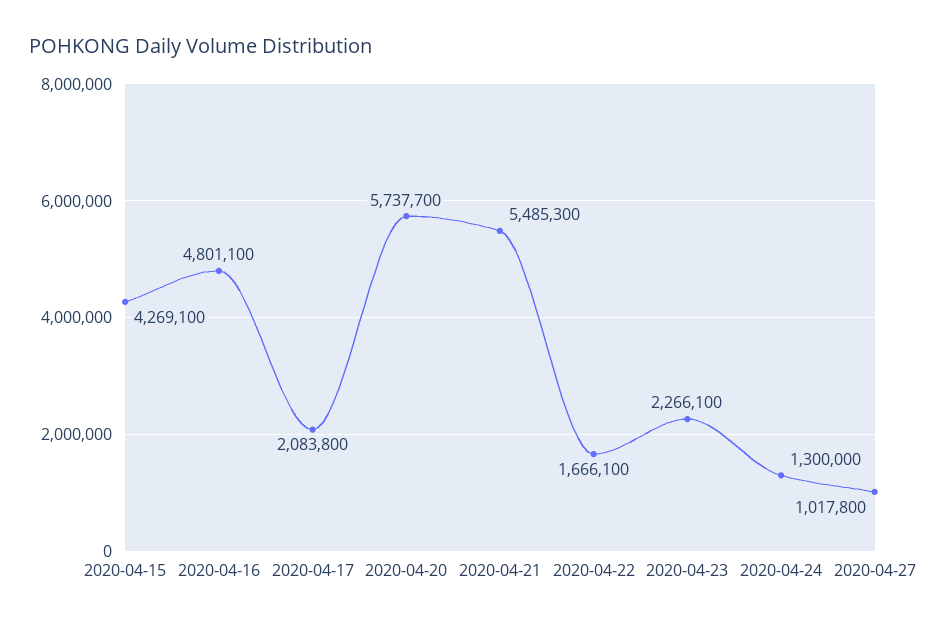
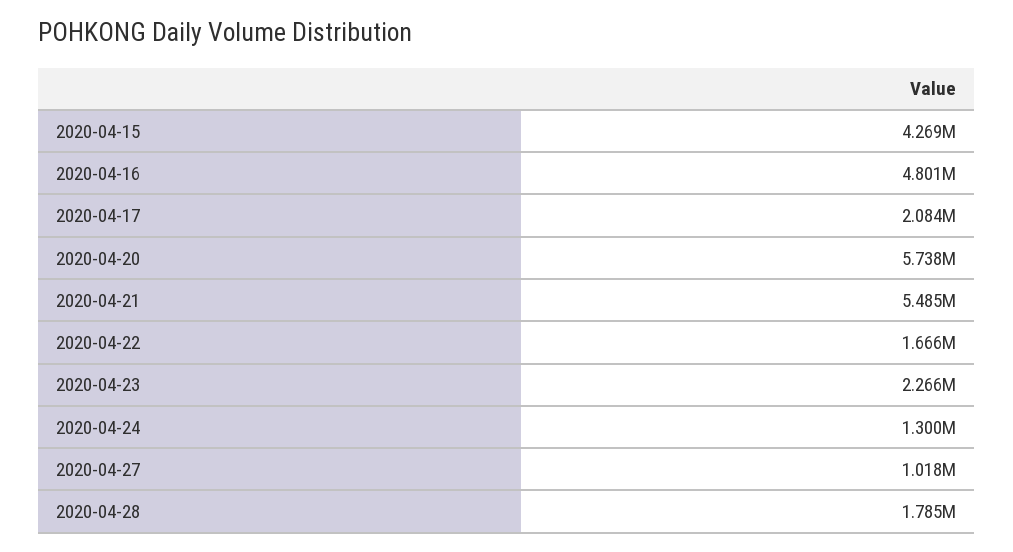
2020-04-28: none -> 1785000

